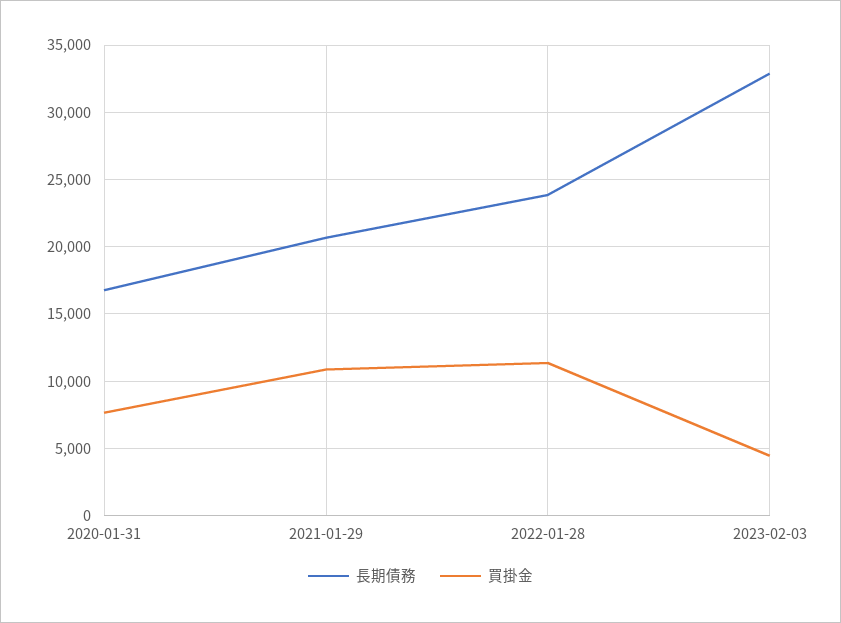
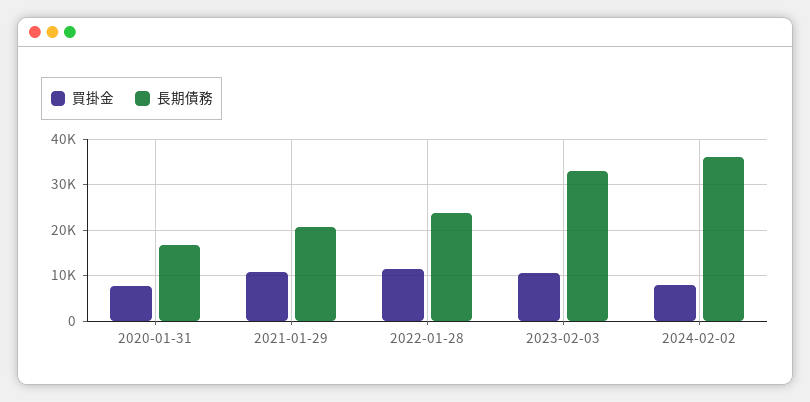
買掛金, 2023-02-03: 4500 -> 10000
買掛金, 2024-02-02: none -> 8000
長期債務, 2024-02-02: none -> 36000

